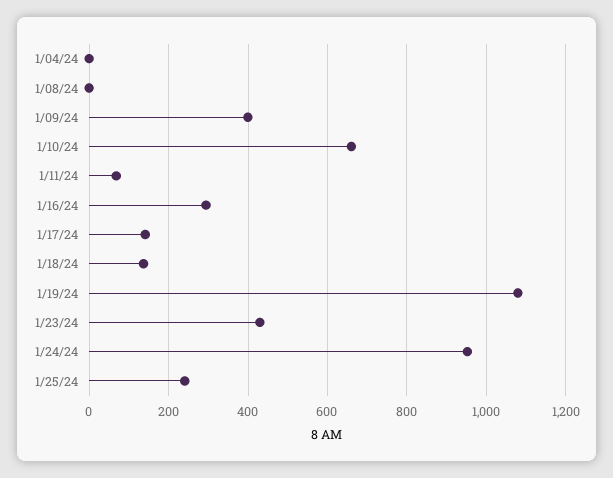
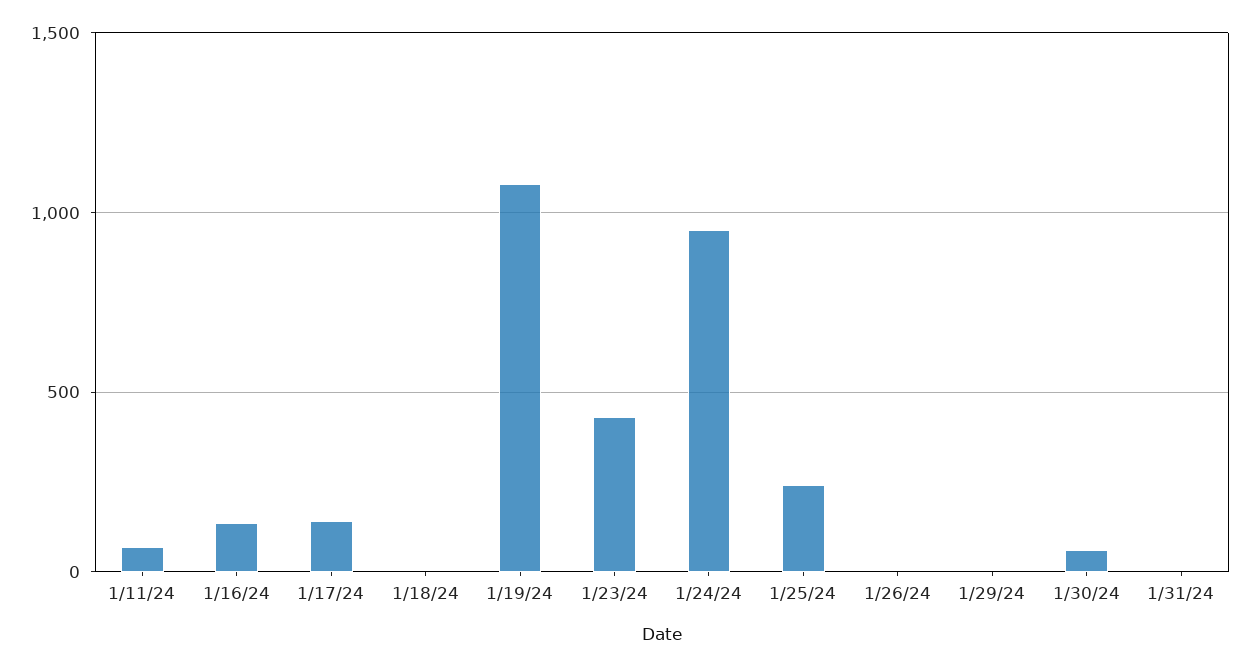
1/04/24: 0 -> none
1/08/24: 0 -> none
1/09/24: 400 -> none
1/10/24: 660 -> none
1/16/24: 300 -> 150
1/18/24: 140 -> 0
1/26/24: none -> 0
1/29/24: none -> 0
1/30/24: none -> 50
1/31/24: none -> 0

